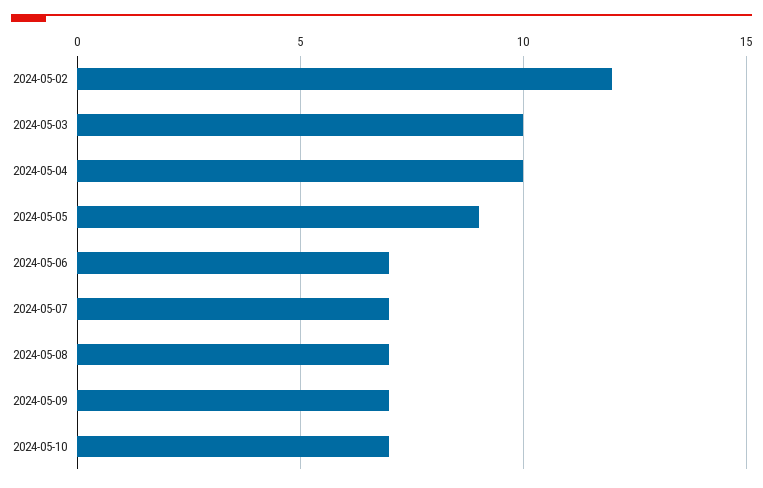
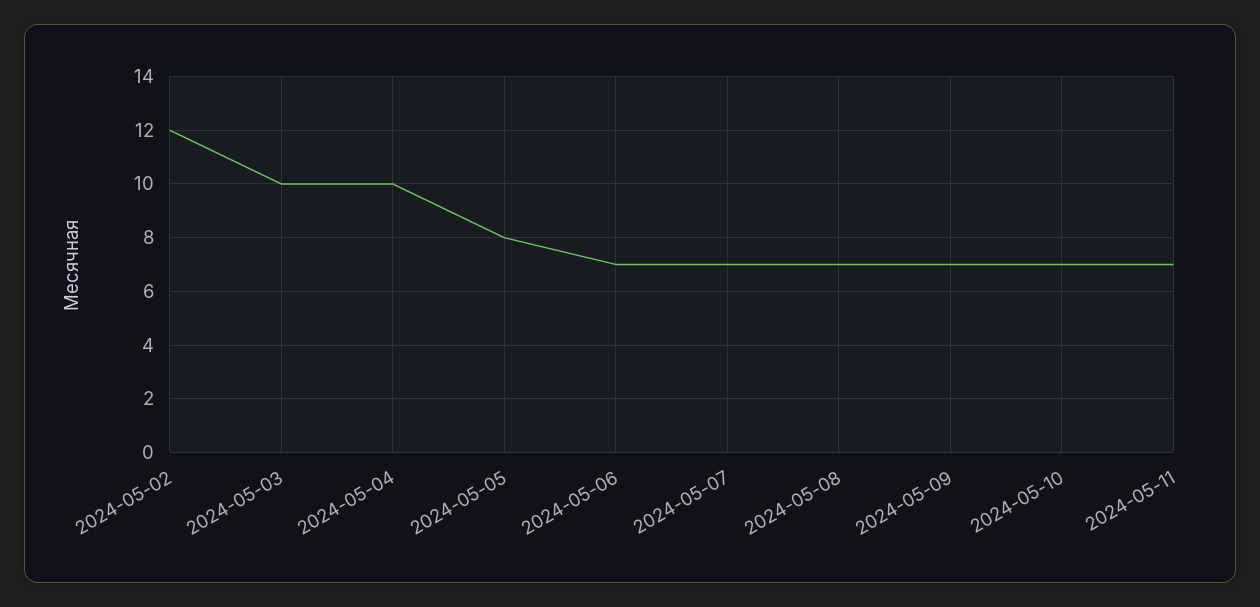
2024-05-05: 9 -> 8
2024-05-11: none -> 7

